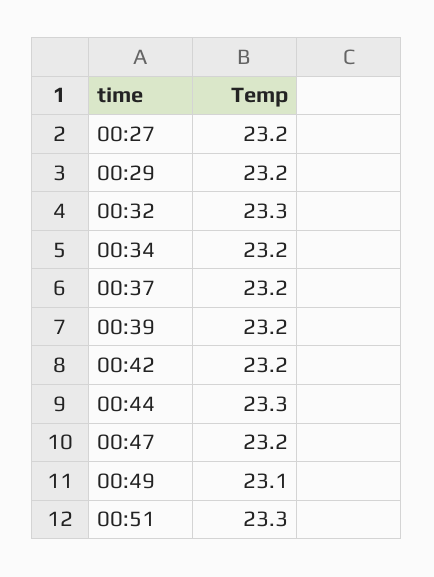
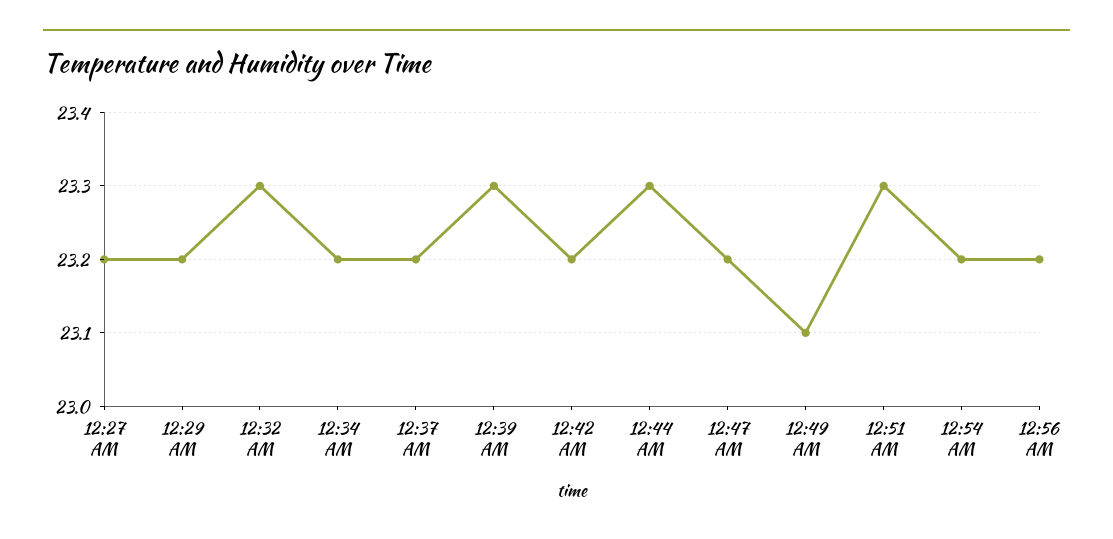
00:39: 23.2 -> 23.3
12:54 AM: none -> 23.2
12:56 AM: none -> 23.2

